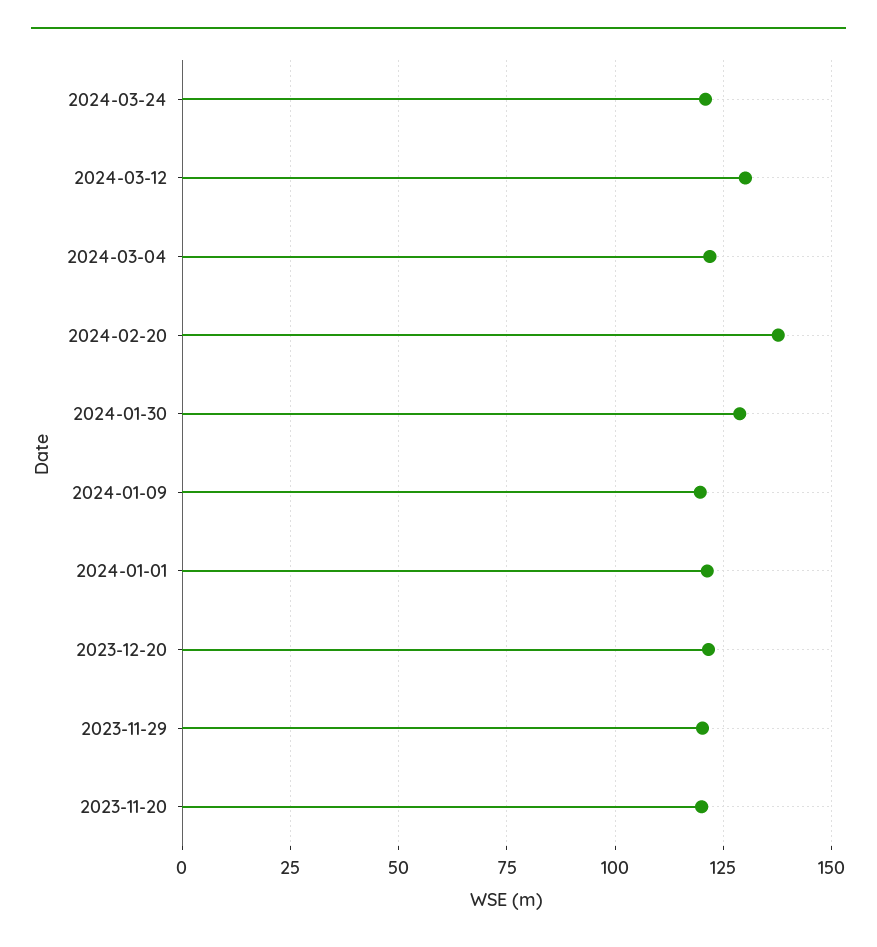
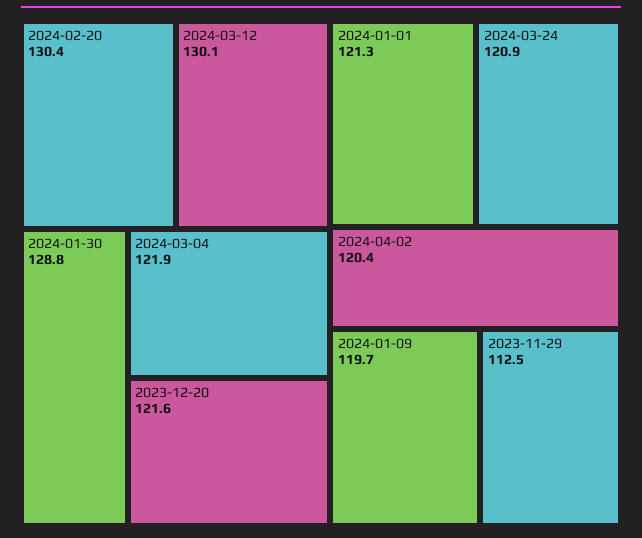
2024-02-20: 137.5 -> 130.4
2023-11-29: 120 -> 112.5
2023-11-20: 120 -> none
2024-04-02: none -> 120.4

